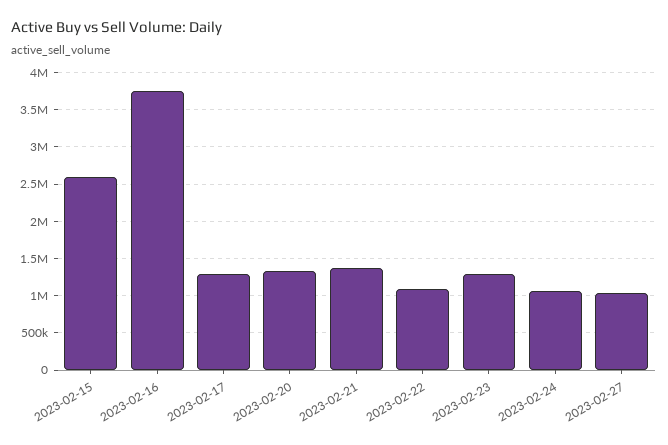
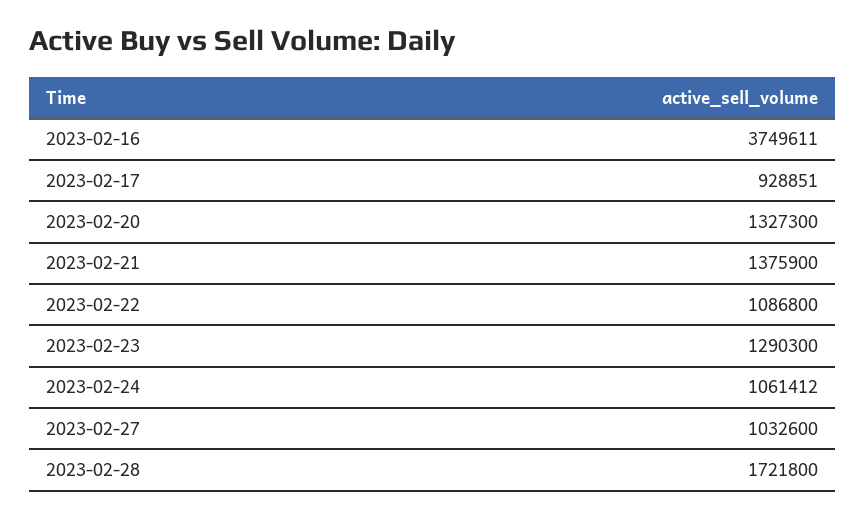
2023-02-15: 2600000 -> none
2023-02-17: 1300000 -> 928851
2023-02-28: none -> 1721800

